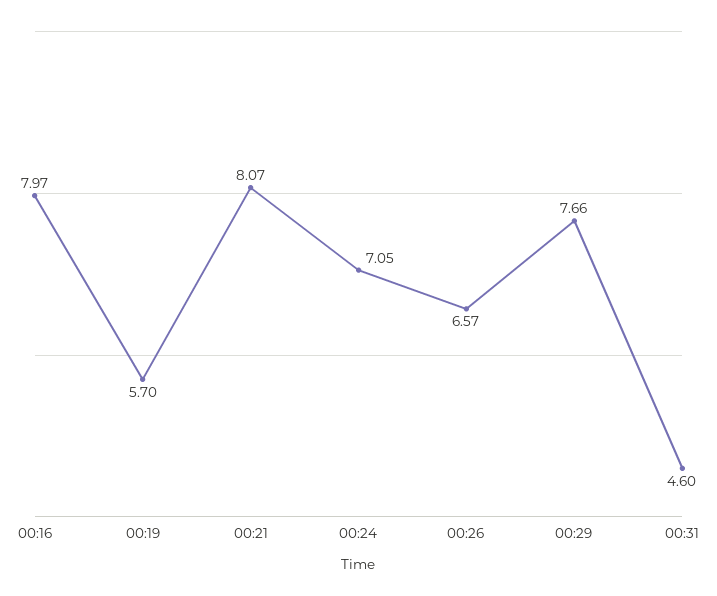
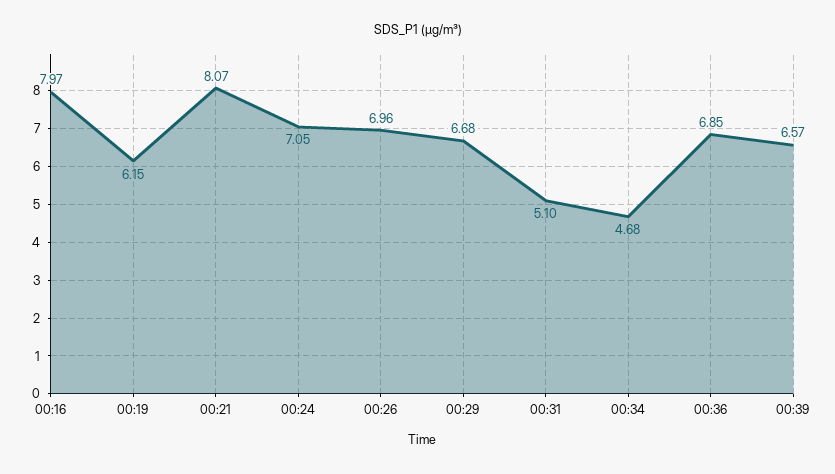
00:19: 5.7 -> 6.15
00:26: 6.57 -> 6.96
00:29: 7.66 -> 6.68
00:31: 4.6 -> 5.1
00:34: none -> 4.68
00:36: none -> 6.85
00:39: none -> 6.57

